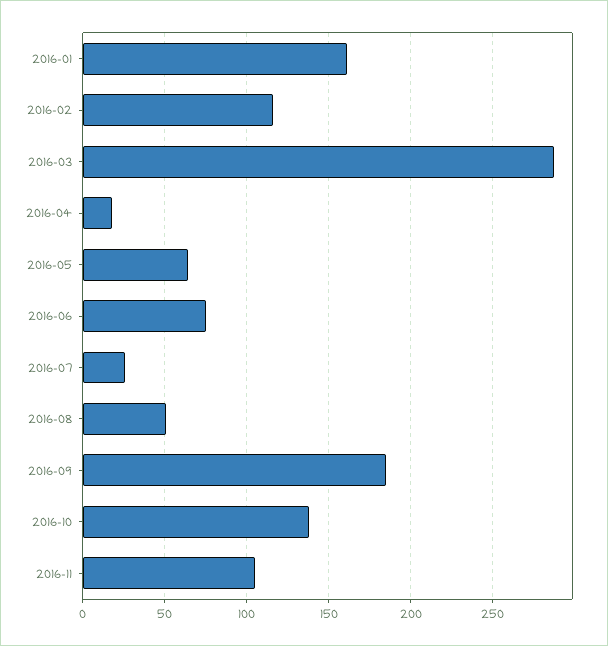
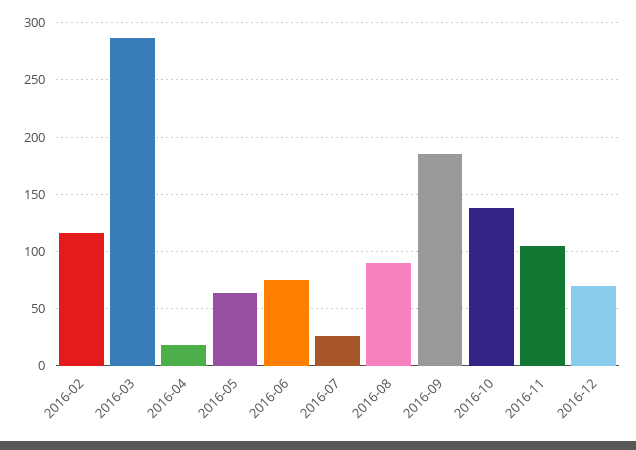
2016-01: 160 -> none
2016-08: 50 -> 90
2016-12: none -> 70

